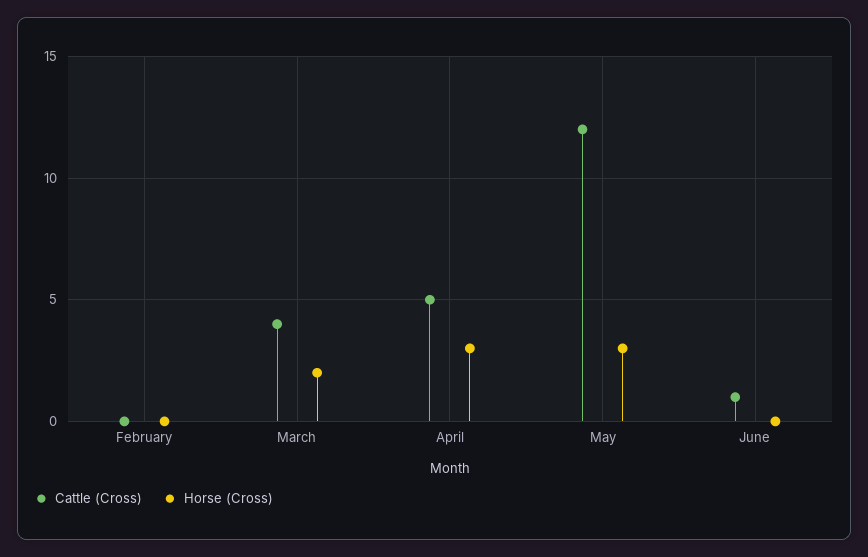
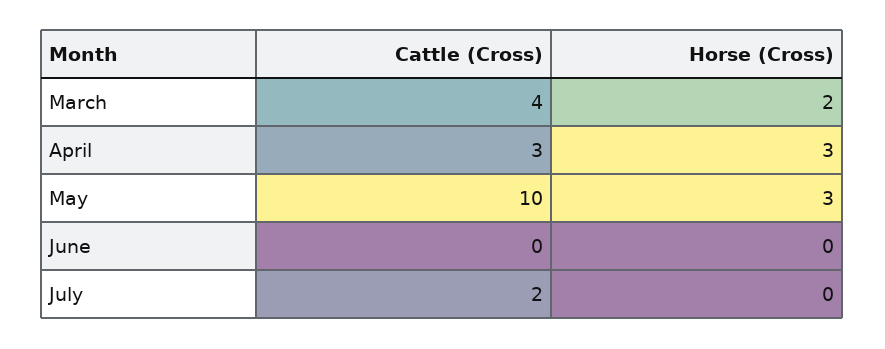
Cattle (Cross), February: 0 -> none
Horse (Cross), February: 0 -> none
Cattle (Cross), April: 5 -> 3
Cattle (Cross), May: 12 -> 10
Cattle (Cross), June: 1 -> 0
Cattle (Cross), July: none -> 2
Horse (Cross), July: none -> 0

